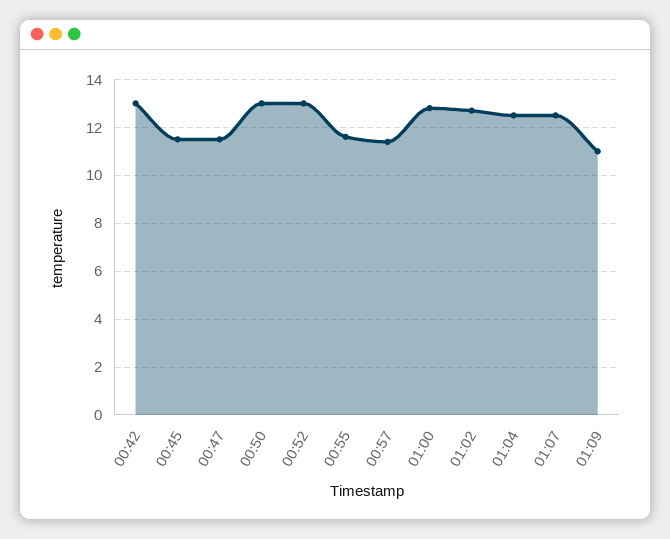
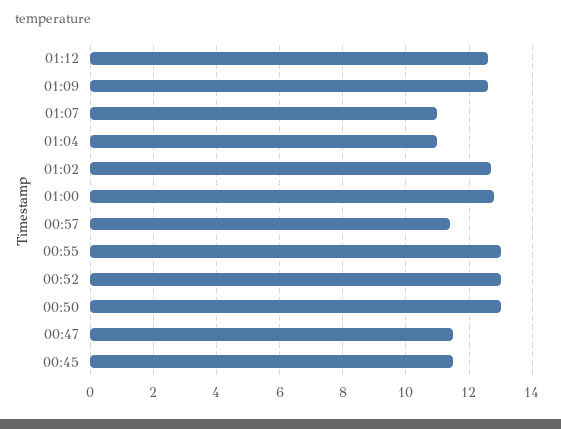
00:42: 13 -> none
00:55: 11.5 -> 13
01:04: 12.5 -> 11
01:07: 12.5 -> 11
01:09: 11 -> 12.5
01:12: none -> 12.5

